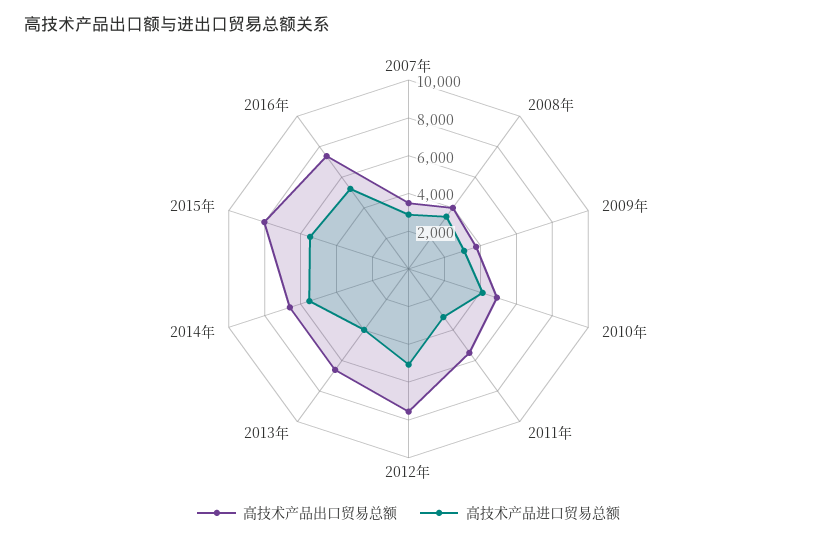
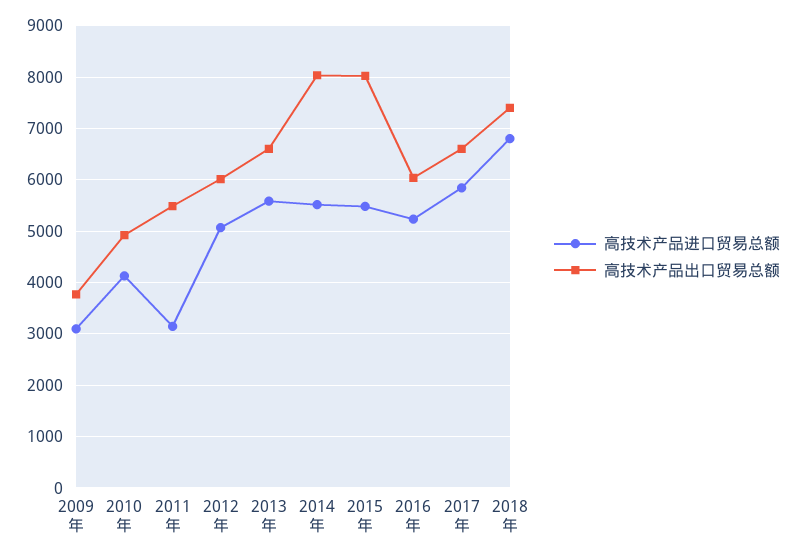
高技术产品出口贸易总额, 2007年: 3500 -> none
高技术产品进口贸易总额, 2007年: 3000 -> none
高技术产品出口贸易总额, 2008年: 4000 -> none
高技术产品进口贸易总额, 2008年: 3500 -> none
高技术产品出口贸易总额, 2012年: 7500 -> 6000
高技术产品进口贸易总额, 2013年: 4000 -> 5600
高技术产品出口贸易总额, 2014年: 6500 -> 8000
高技术产品出口贸易总额, 2016年: 7500 -> 6000
高技术产品进口贸易总额, 2017年: none -> 5800
高技术产品出口贸易总额, 2017年: none -> 6600
高技术产品进口贸易总额, 2018年: none -> 6800
高技术产品出口贸易总额, 2018年: none -> 7400

